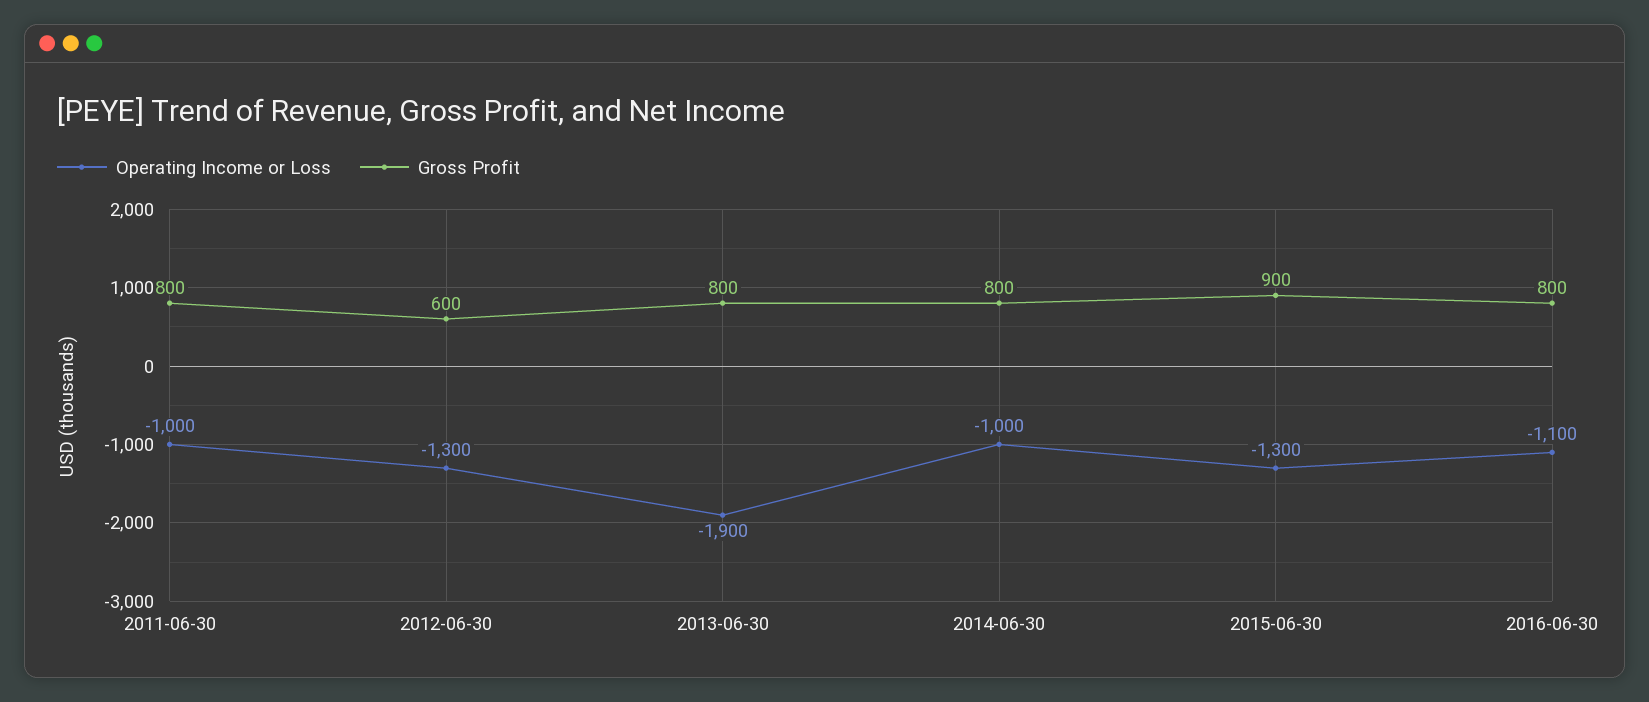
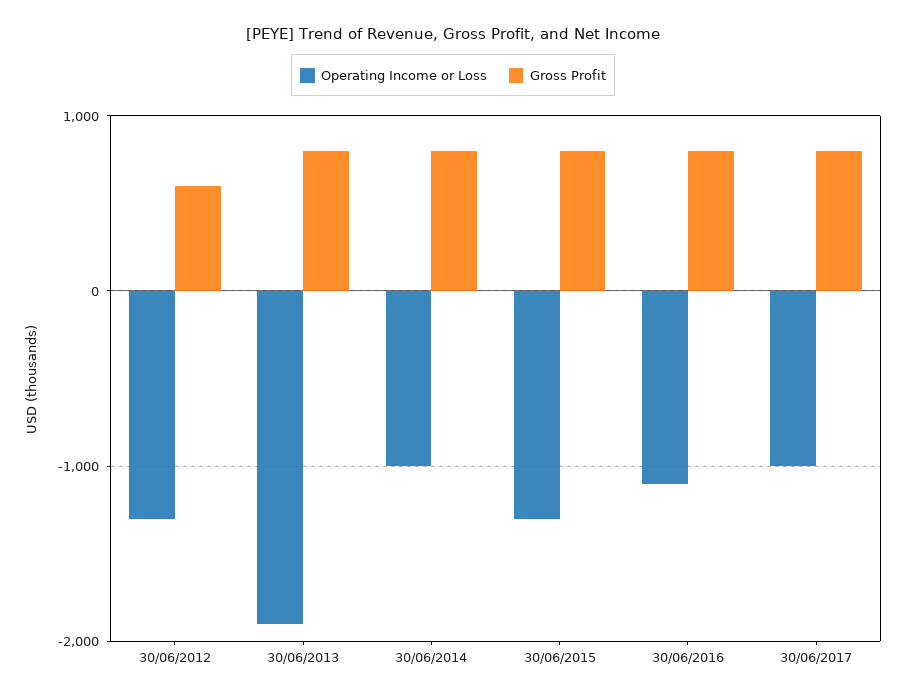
Operating Income or Loss, 2011-06-30: -1000 -> none
Gross Profit, 2011-06-30: 800 -> none
Gross Profit, 2015-06-30: 900 -> 800
Operating Income or Loss, 30/06/2017: none -> -1000
Gross Profit, 30/06/2017: none -> 800

